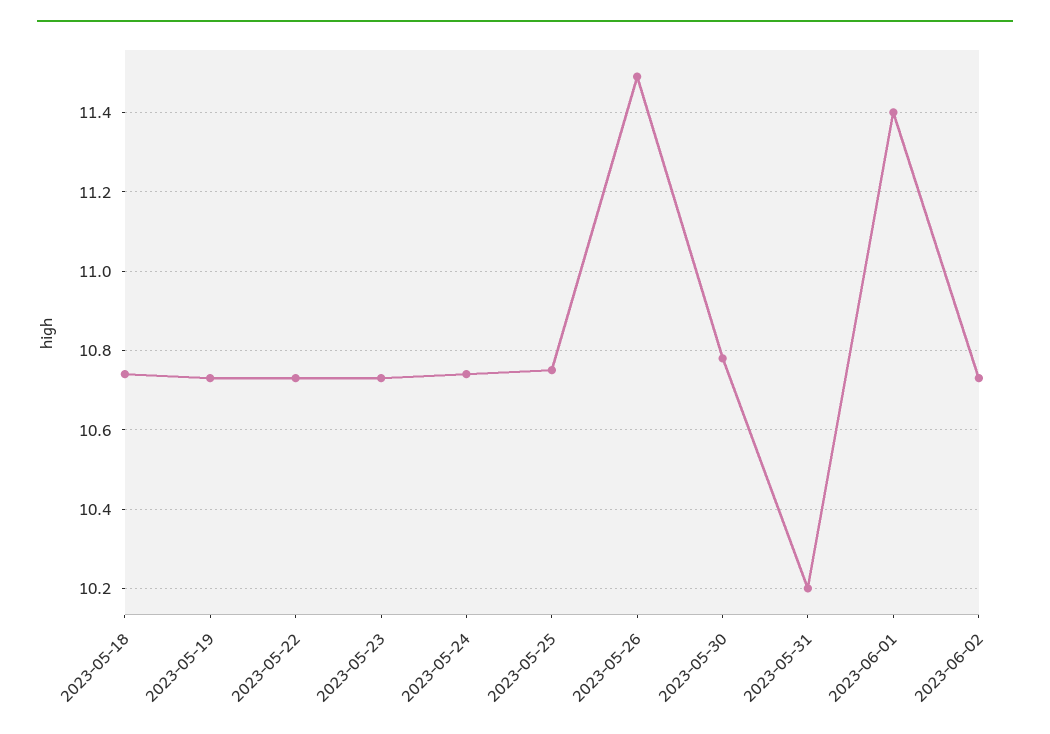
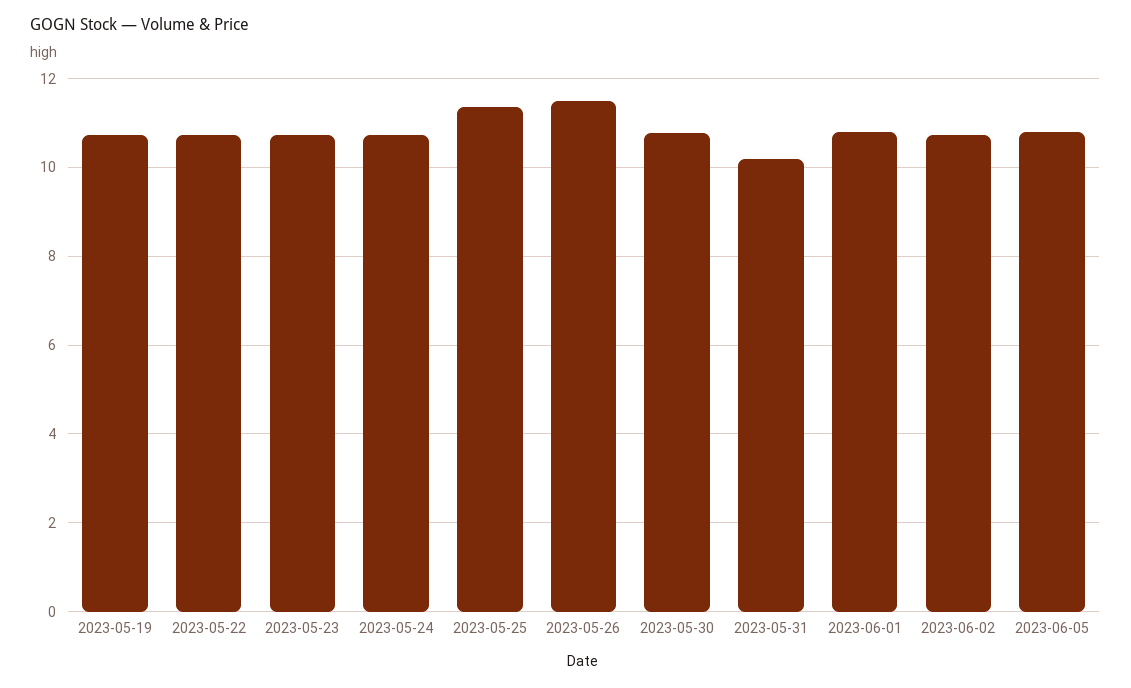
2023-05-18: 10.75 -> none
2023-05-25: 10.75 -> 11.4
2023-06-01: 11.4 -> 10.8
2023-06-05: none -> 10.8

